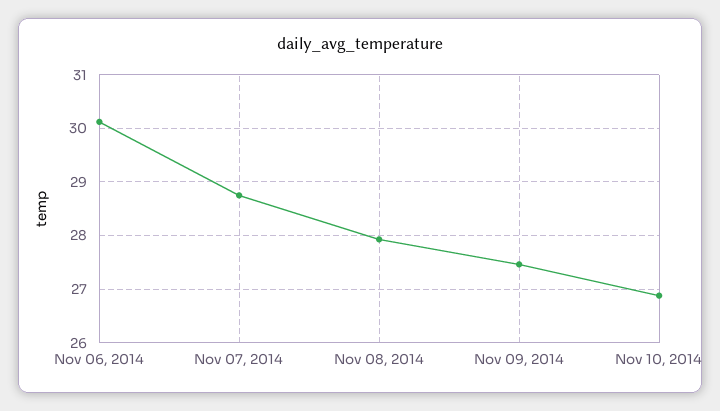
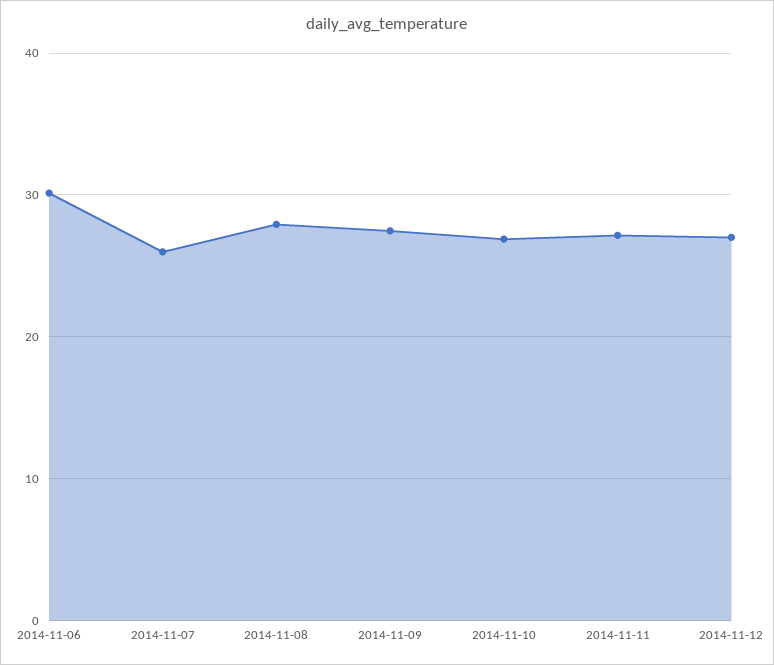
Nov 07, 2014: 28.8 -> 26
2014-11-11: none -> 27
2014-11-12: none -> 27

